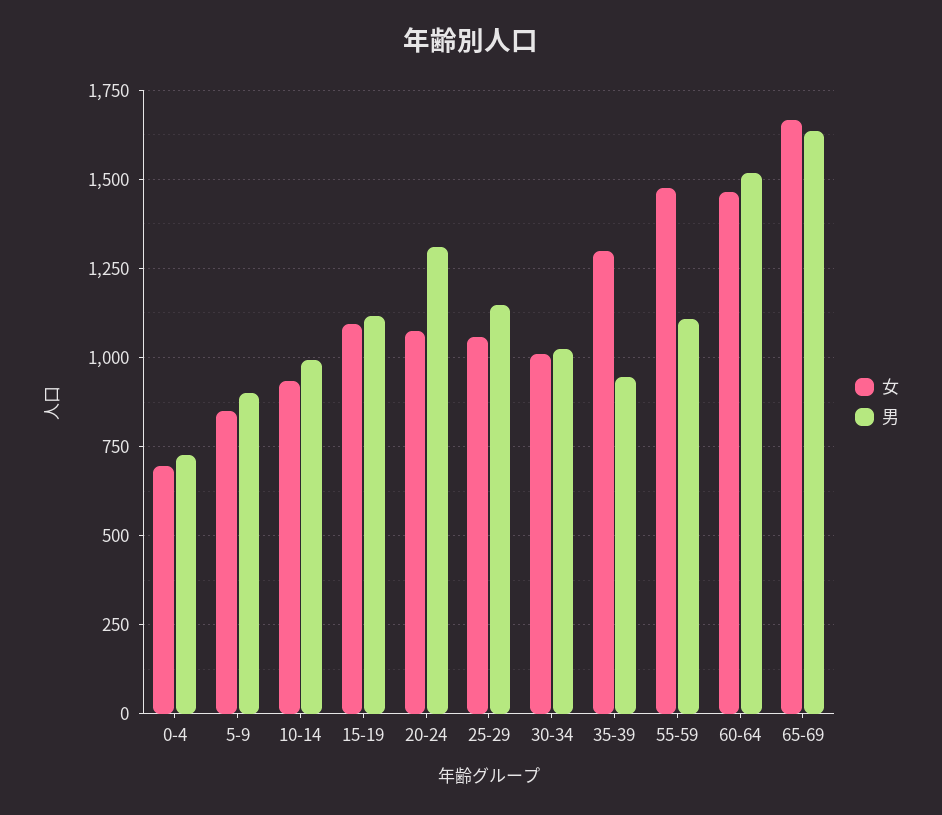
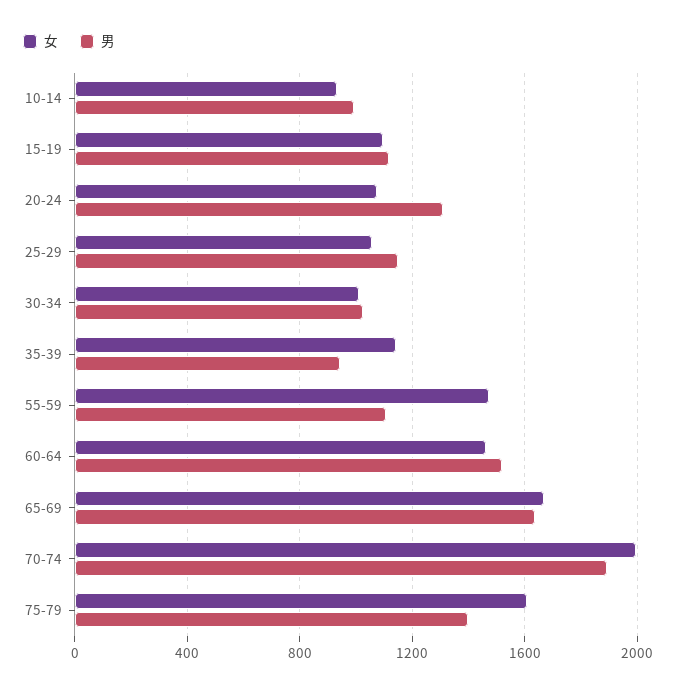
女, 0-4: 700 -> none
男, 0-4: 725 -> none
女, 5-9: 850 -> none
男, 5-9: 900 -> none
女, 35-39: 1300 -> 1150
女, 70-74: none -> 2000
男, 70-74: none -> 1900
女, 75-79: none -> 1600
男, 75-79: none -> 1400

